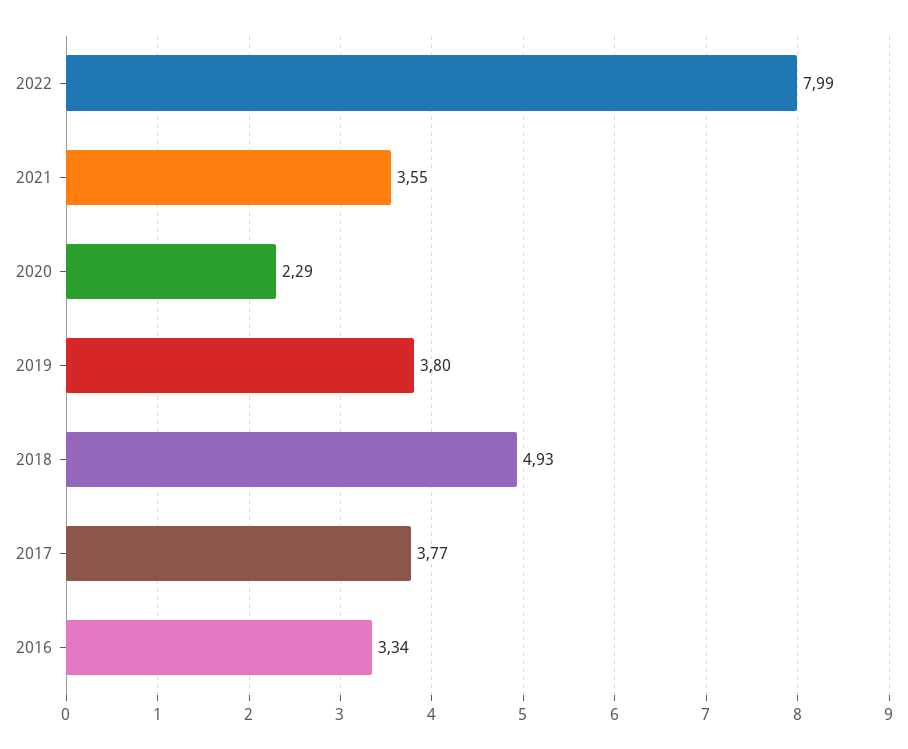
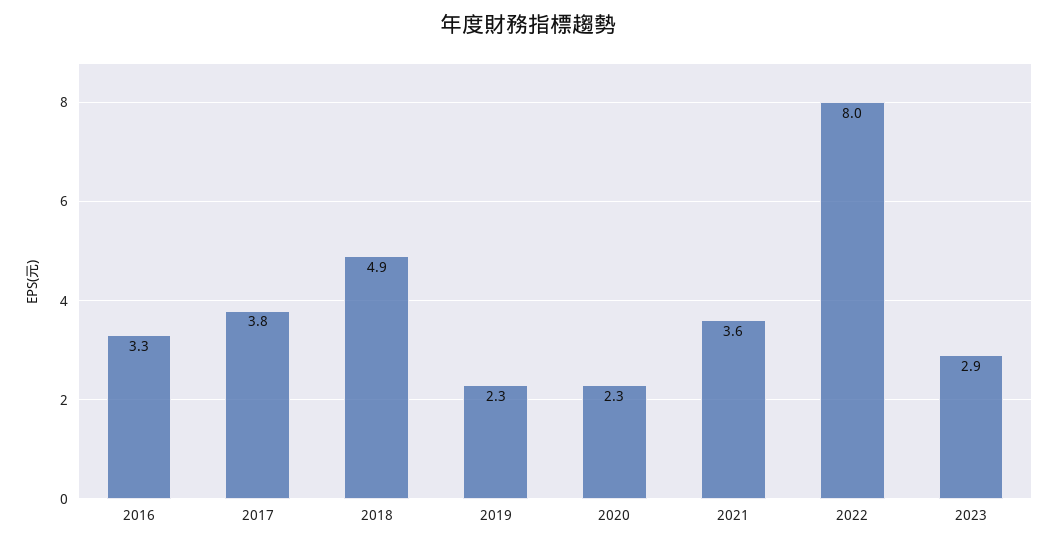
2019: 3.8 -> 2.3
2023: none -> 2.9

